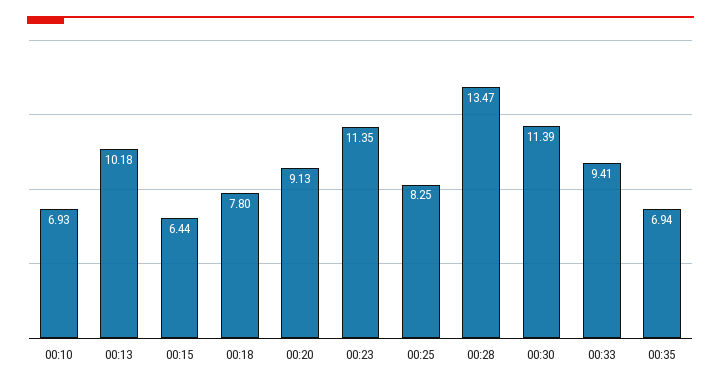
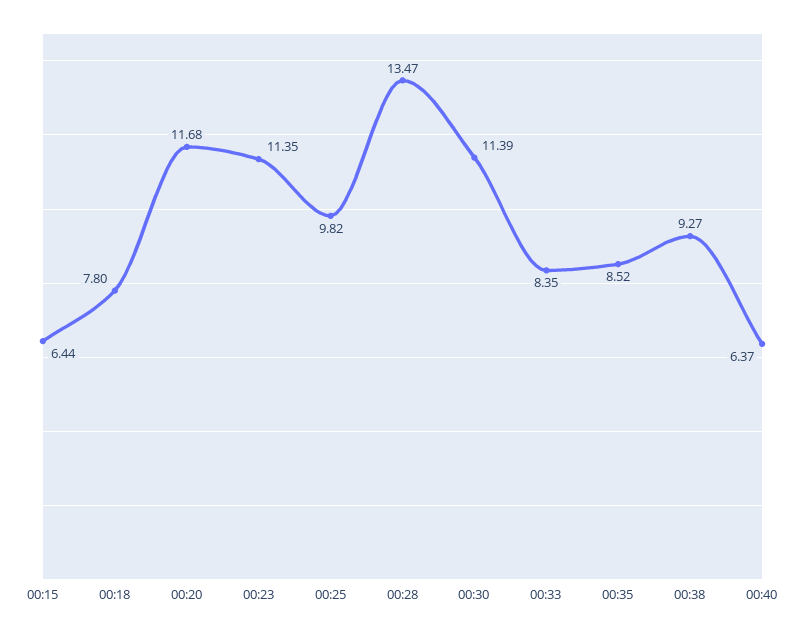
00:10: 6.93 -> none
00:13: 10.18 -> none
00:20: 9.13 -> 11.68
00:25: 8.25 -> 9.82
00:33: 9.41 -> 8.35
00:35: 6.94 -> 8.52
00:38: none -> 9.27
00:40: none -> 6.37

